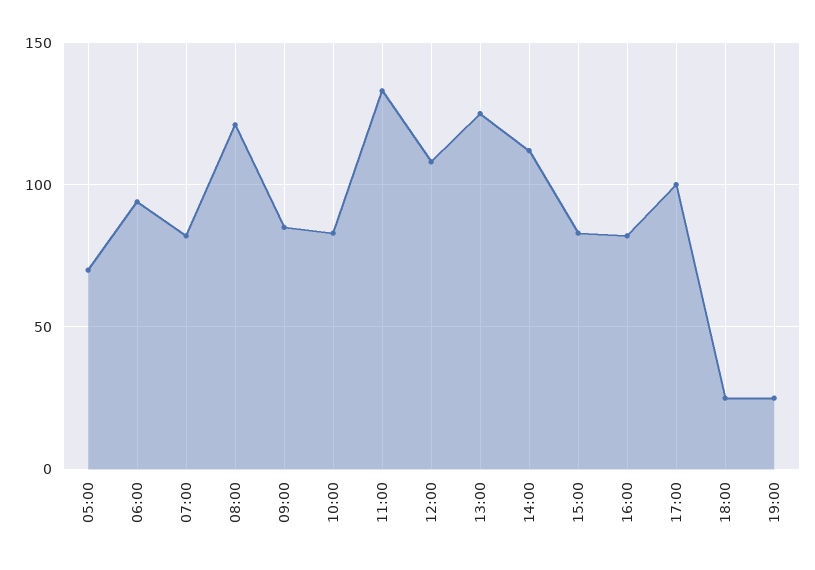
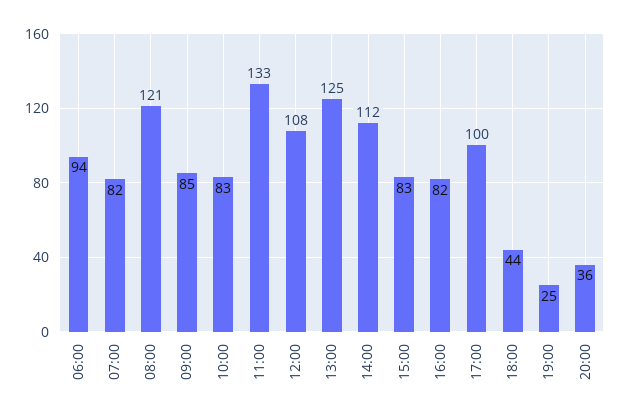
05:00: 70 -> none
18:00: 25 -> 44
20:00: none -> 36

